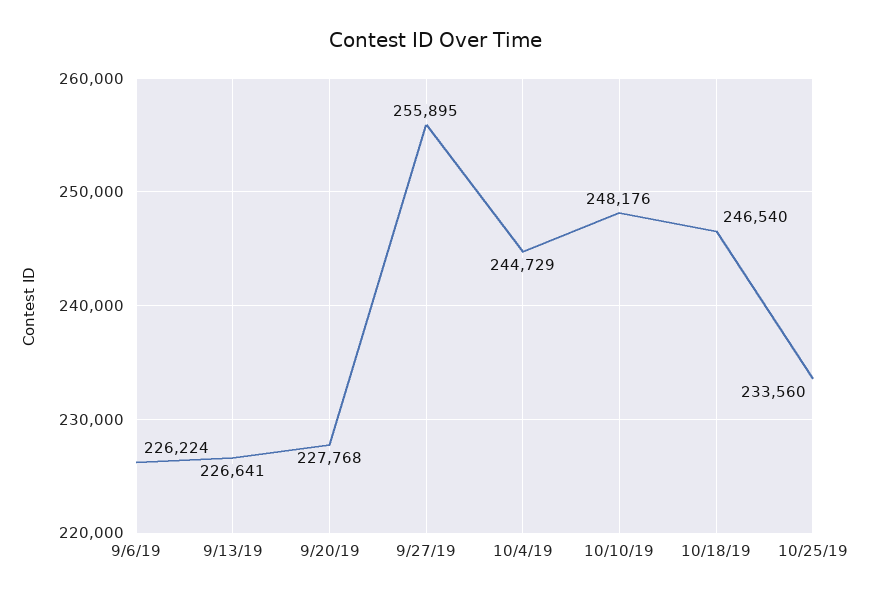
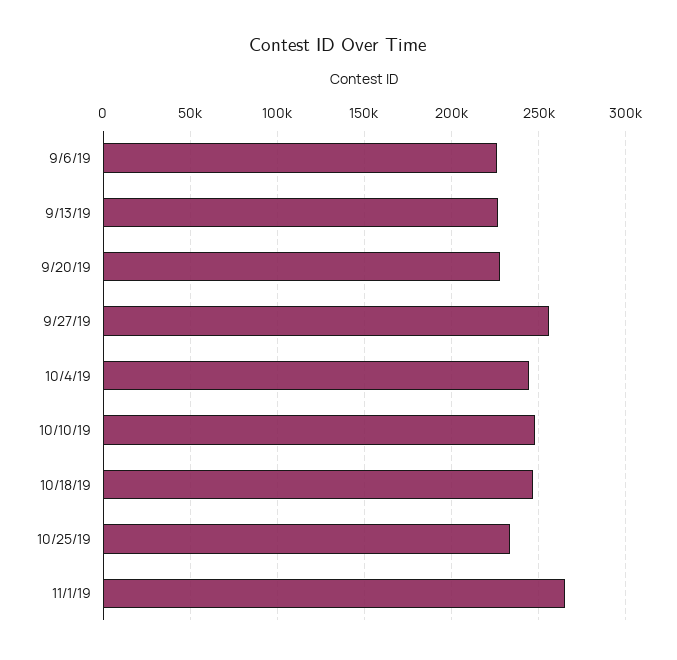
11/1/19: none -> 265000

